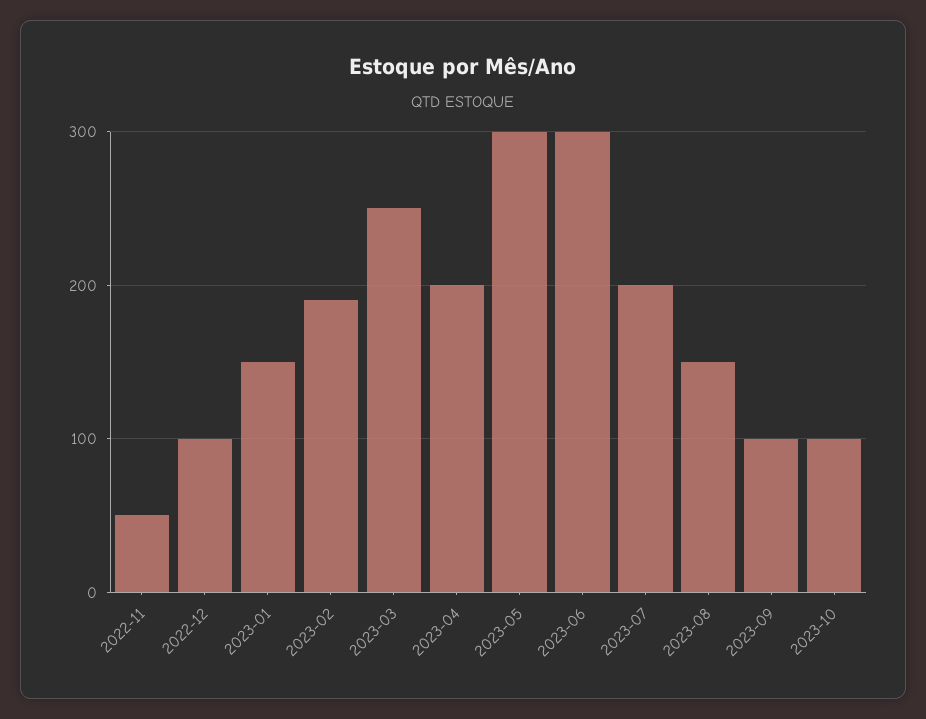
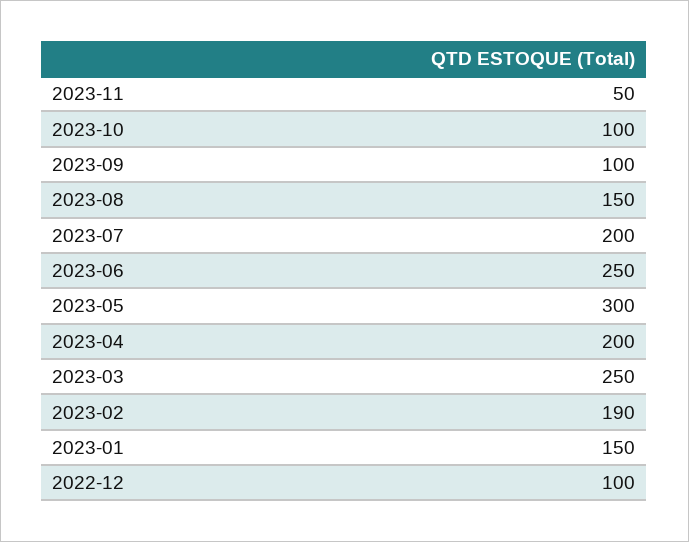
2022-11: 50 -> none
2023-06: 300 -> 250
2023-11: none -> 50

